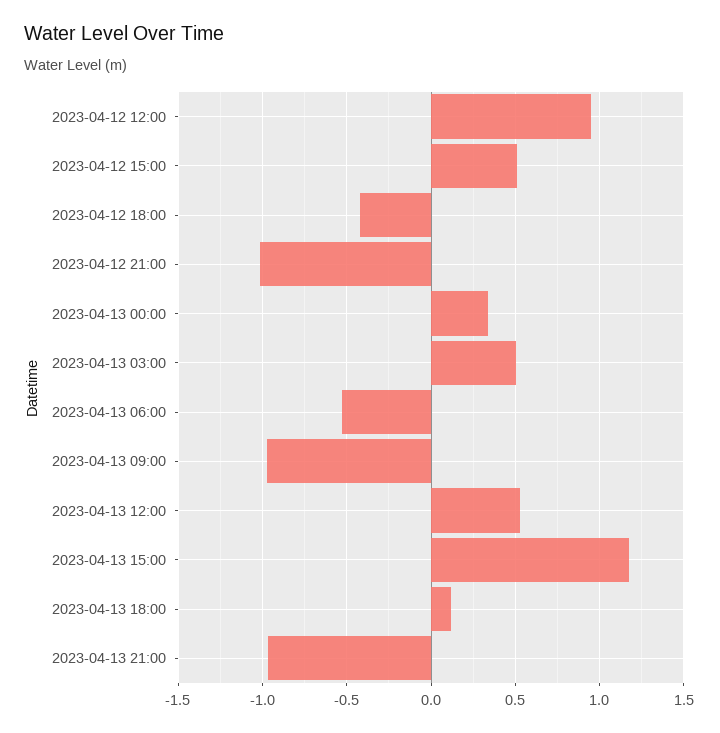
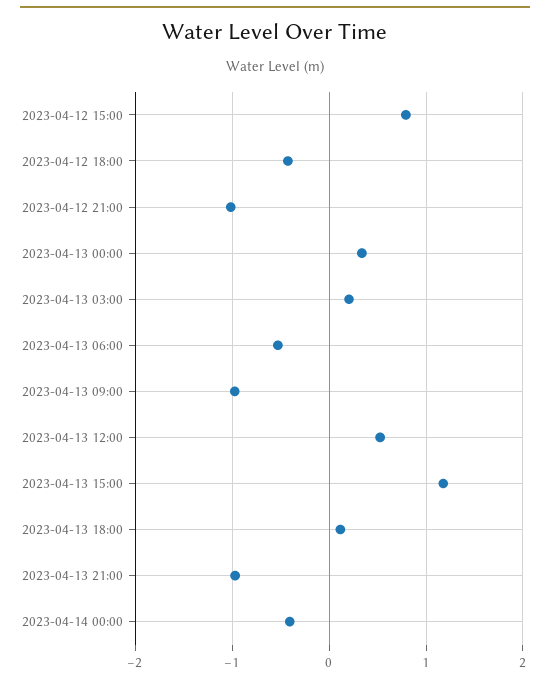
2023-04-12 12:00: 0.95 -> none
2023-04-12 15:00: 0.5 -> 0.8
2023-04-13 03:00: 0.5 -> 0.2
2023-04-14 00:00: none -> -0.4

